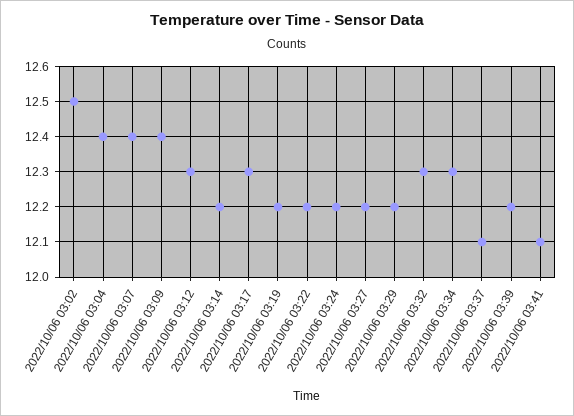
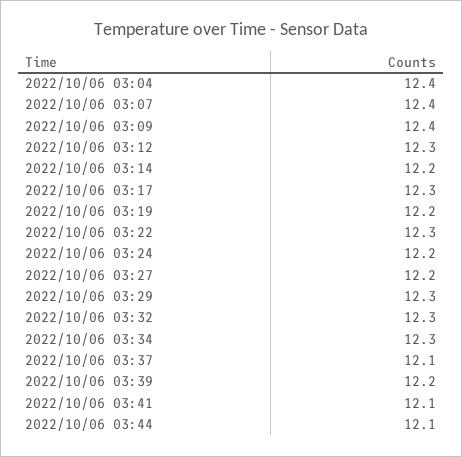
2022/10/06 03:02: 12.5 -> none
2022/10/06 03:22: 12.2 -> 12.3
2022/10/06 03:29: 12.2 -> 12.3
2022/10/06 03:44: none -> 12.1

